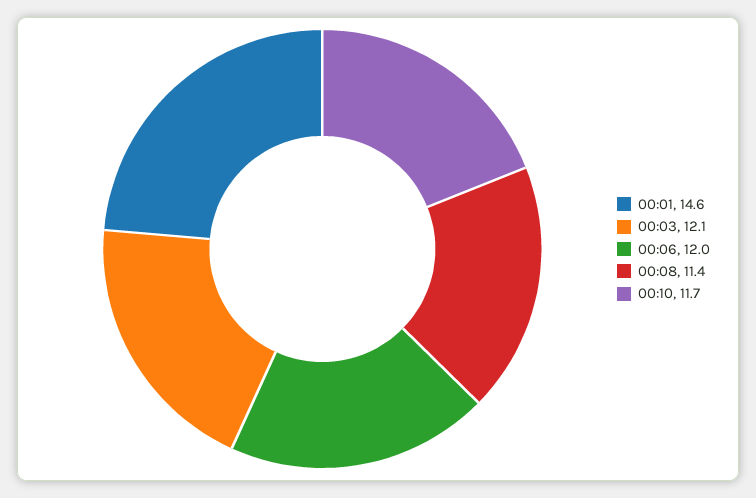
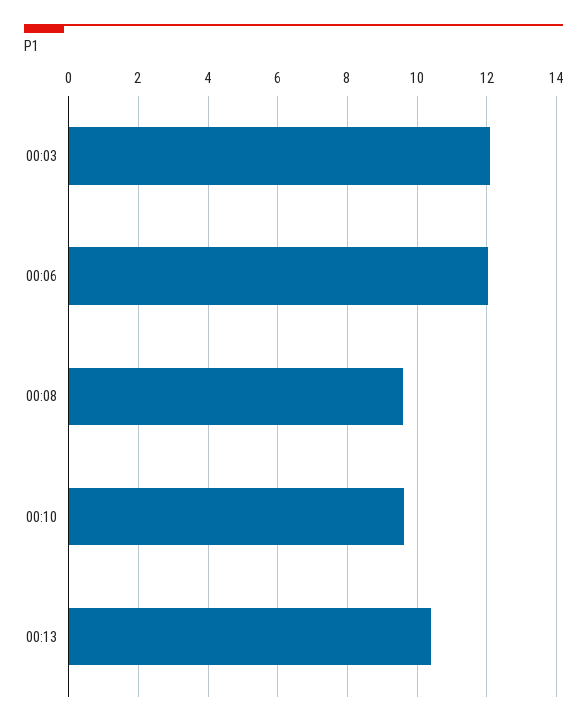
00:01: 14.6 -> none
00:08: 11.4 -> 9.6
00:10: 11.7 -> 9.6
00:13: none -> 10.4

